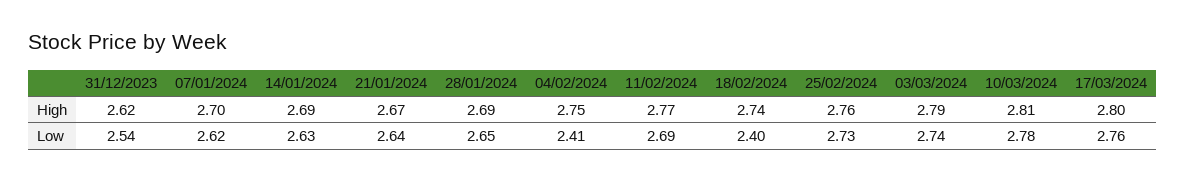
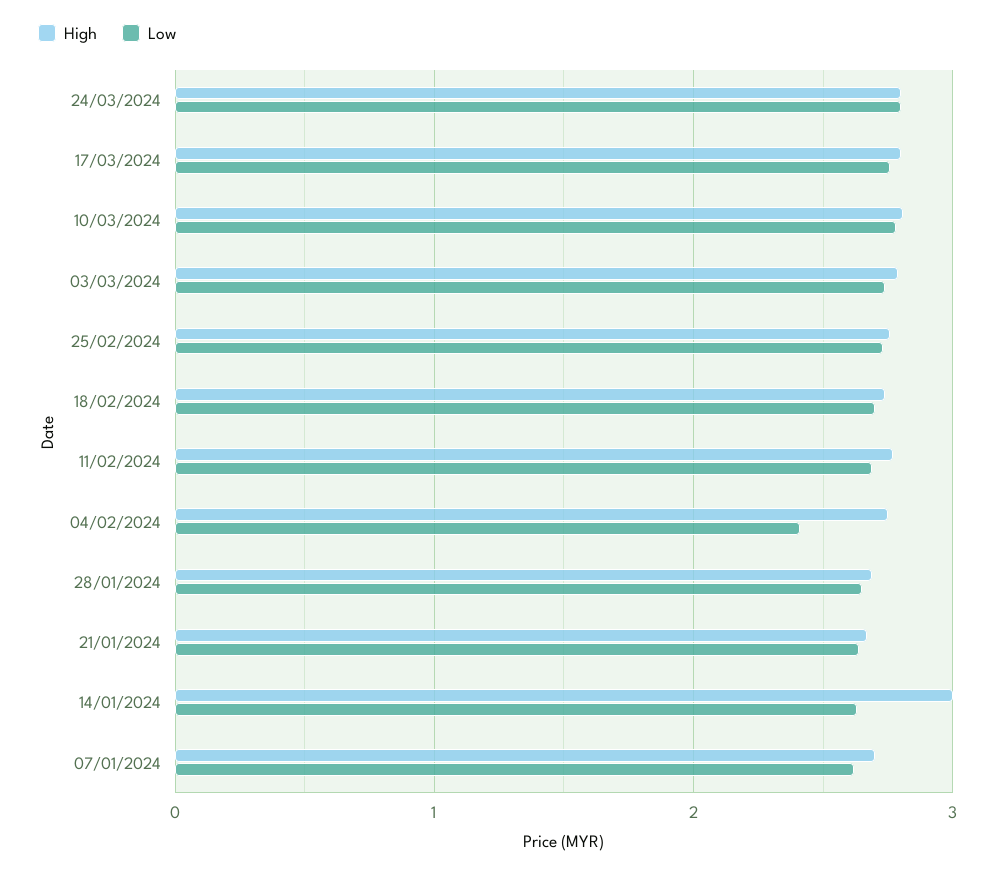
High, 31/12/2023: 2.62 -> none
High, 14/01/2024: 2.69 -> 3
Low, 31/12/2023: 2.54 -> none
Low, 18/02/2024: 2.4 -> 2.7
High, 24/03/2024: none -> 2.8
Low, 24/03/2024: none -> 2.8

